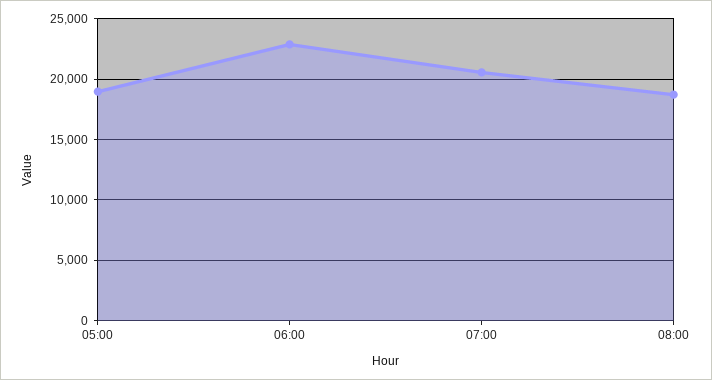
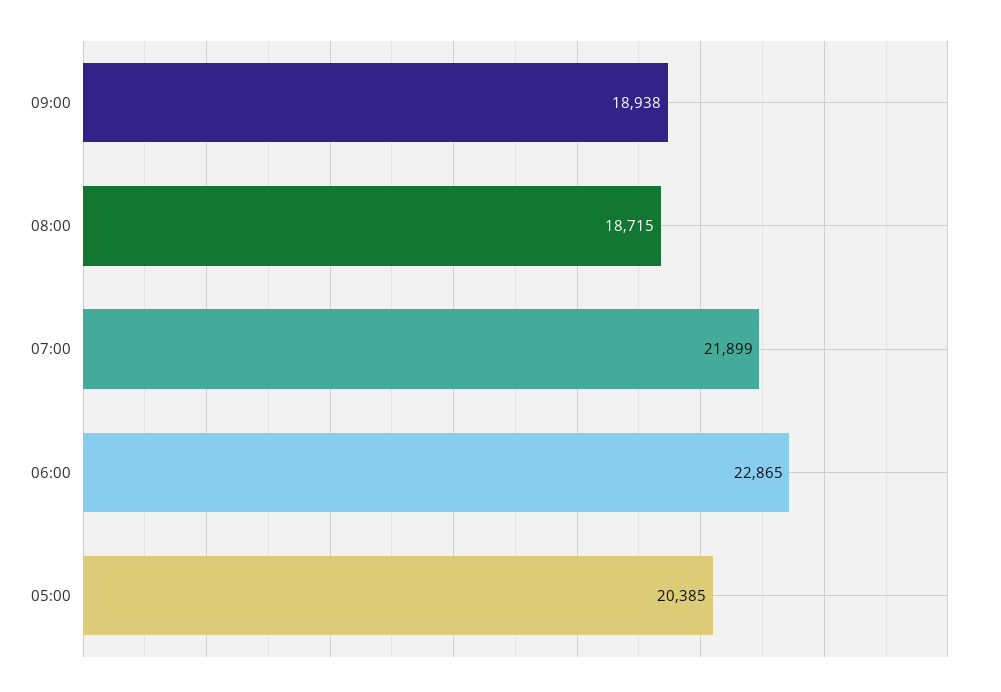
05:00: 19000 -> 20385
07:00: 20500 -> 21899
09:00: none -> 18938

